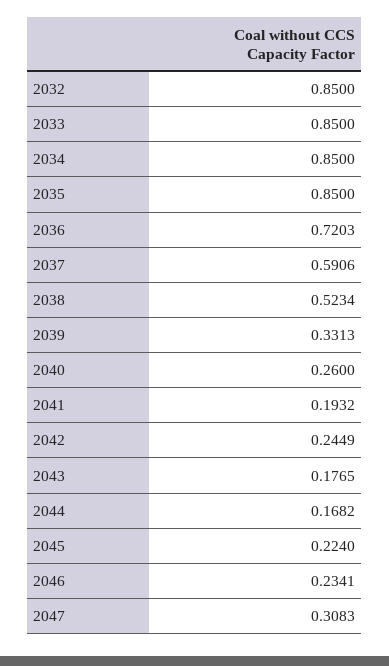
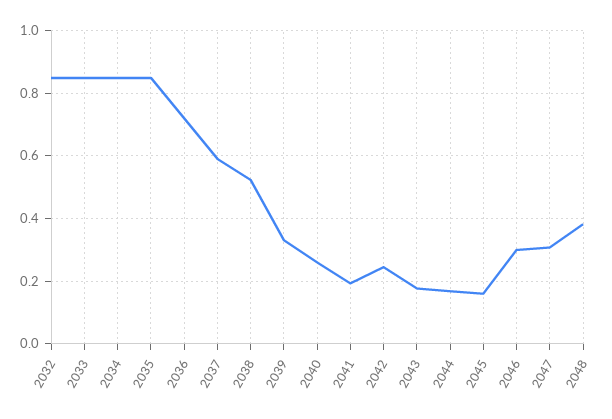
2045: 0.224 -> 0.16
2046: 0.2341 -> 0.3
2048: none -> 0.38

